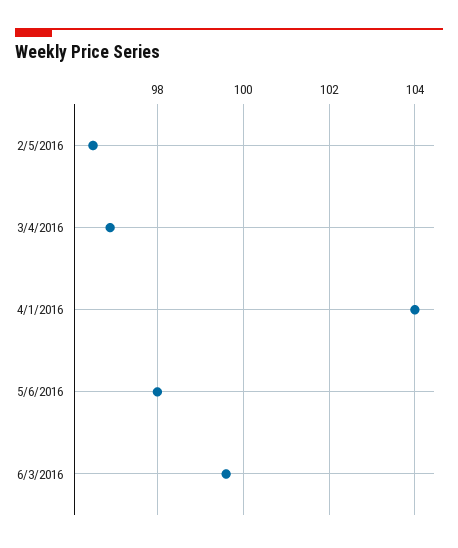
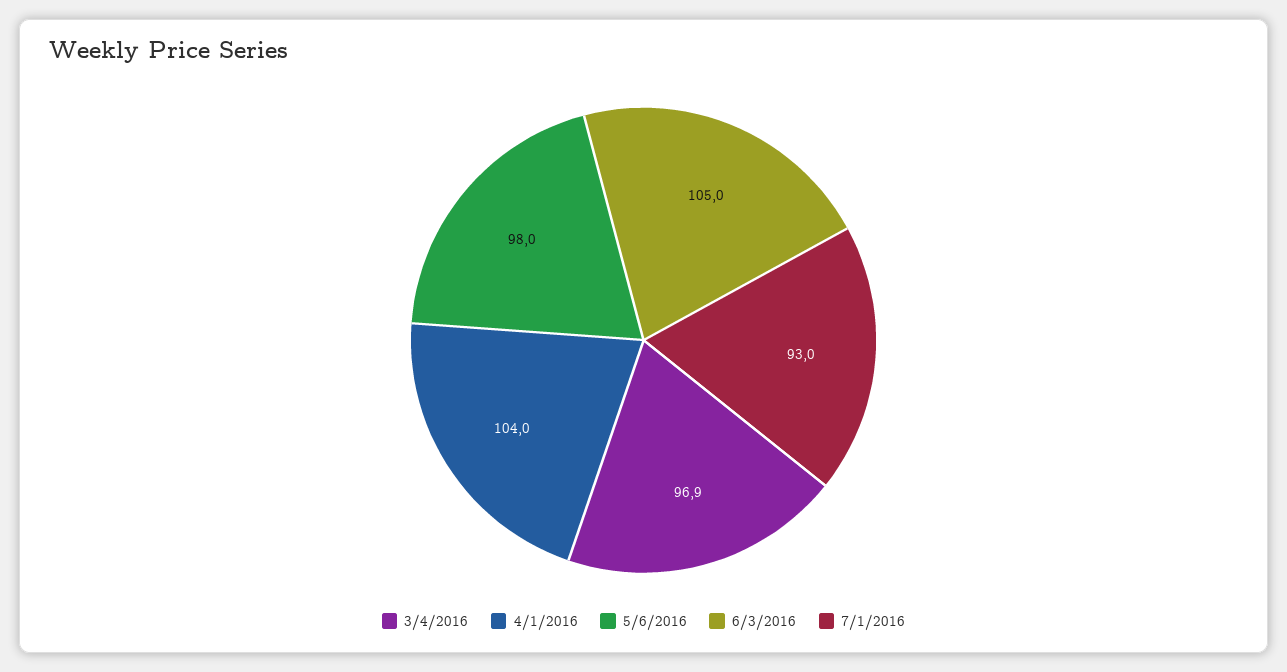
2/5/2016: 96.5 -> none
6/3/2016: 99.5 -> 105
7/1/2016: none -> 93

